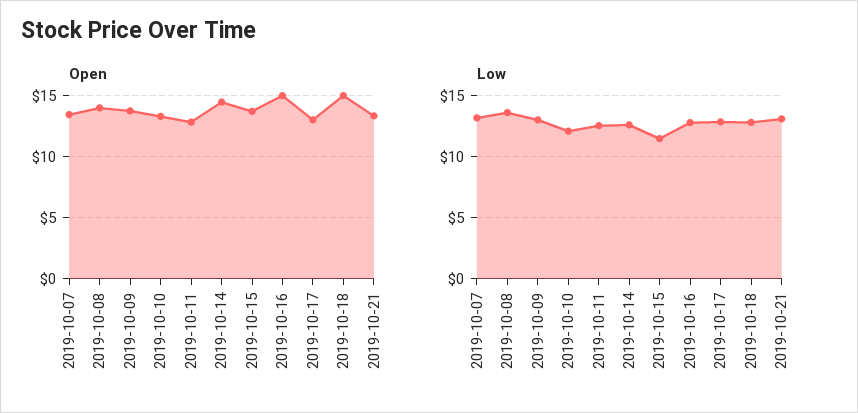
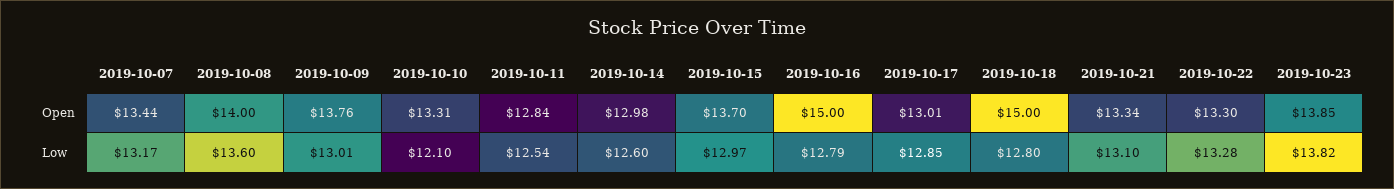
Open, 2019-10-14: 14.5 -> 12.98
Low, 2019-10-15: 11.5 -> 12.97
Open, 2019-10-22: none -> 13.3
Open, 2019-10-23: none -> 13.85
Low, 2019-10-22: none -> 13.28
Low, 2019-10-23: none -> 13.82

